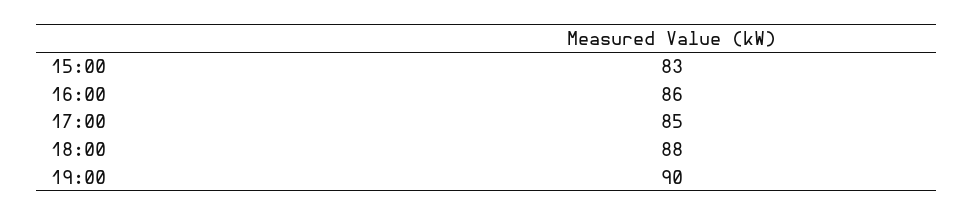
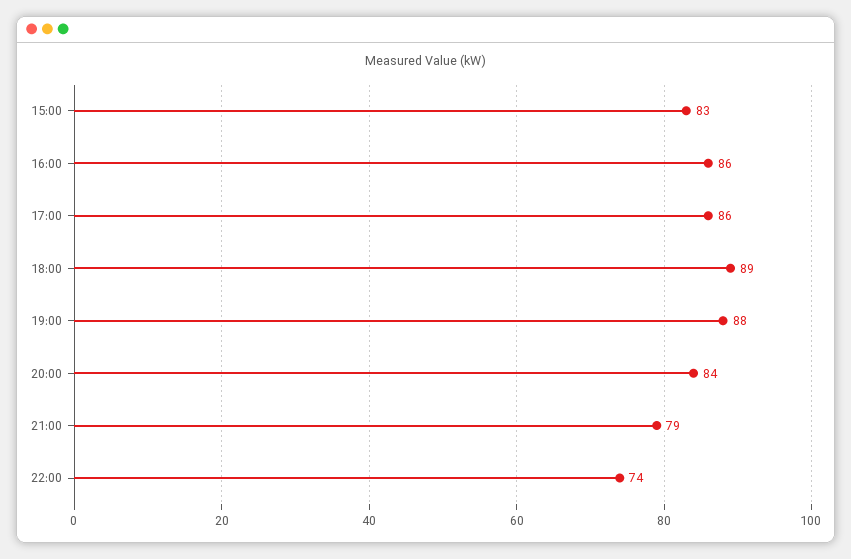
17:00: 85 -> 86
18:00: 88 -> 89
19:00: 90 -> 88
20:00: none -> 84
21:00: none -> 79
22:00: none -> 74

